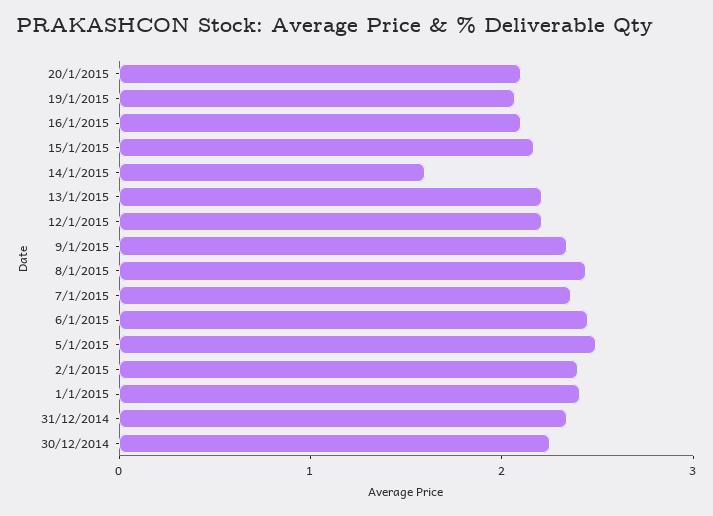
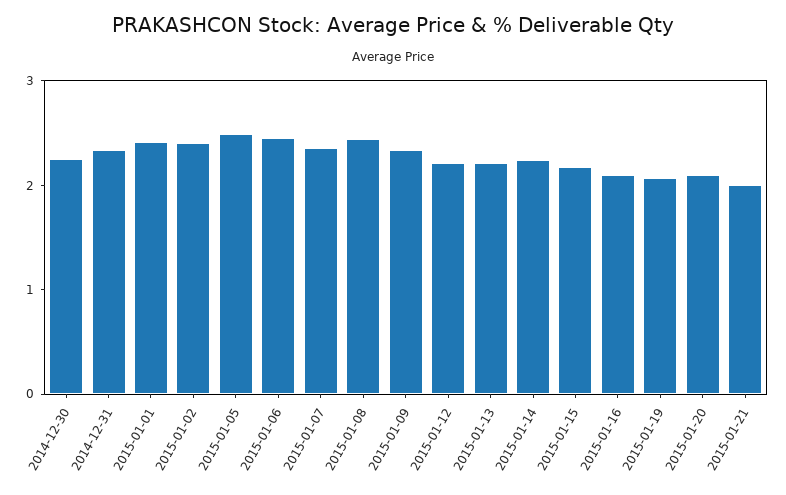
14/1/2015: 1.6 -> 2.2
2015-01-21: none -> 2

